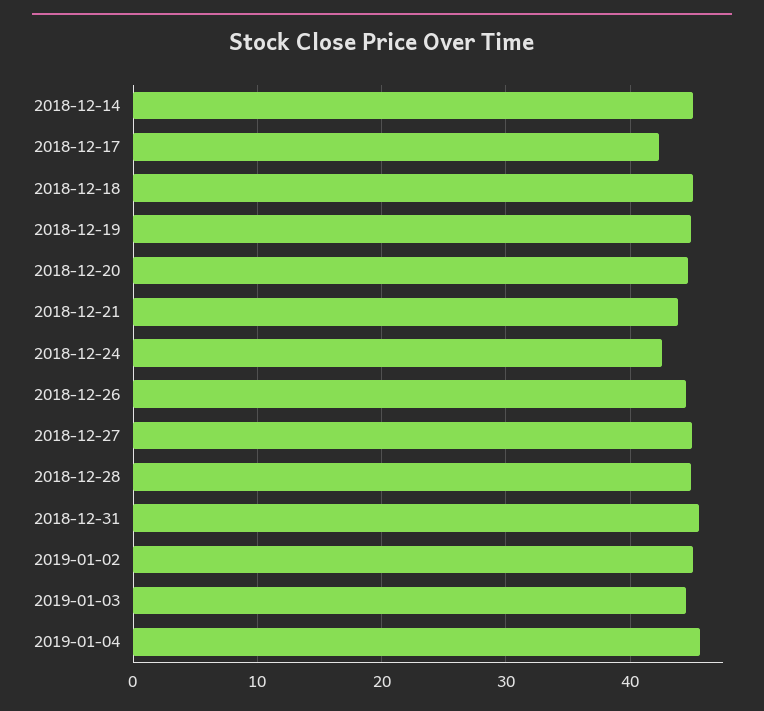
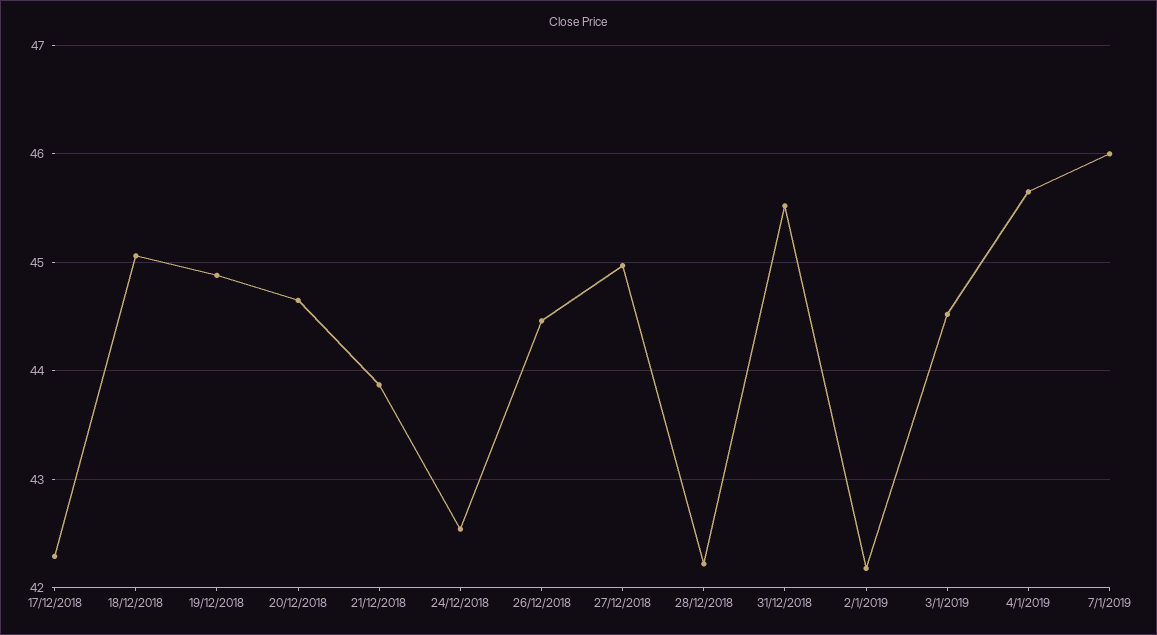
2018-12-14: 45 -> none
2018-12-28: 45 -> 42.2
2019-01-02: 45 -> 42.2
7/1/2019: none -> 46

